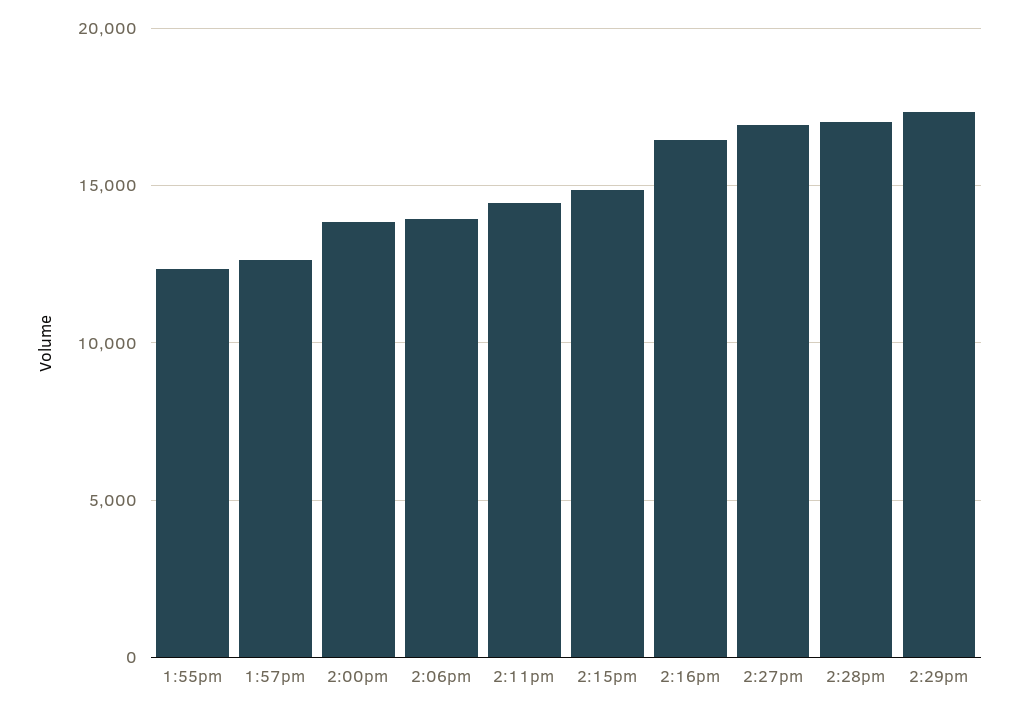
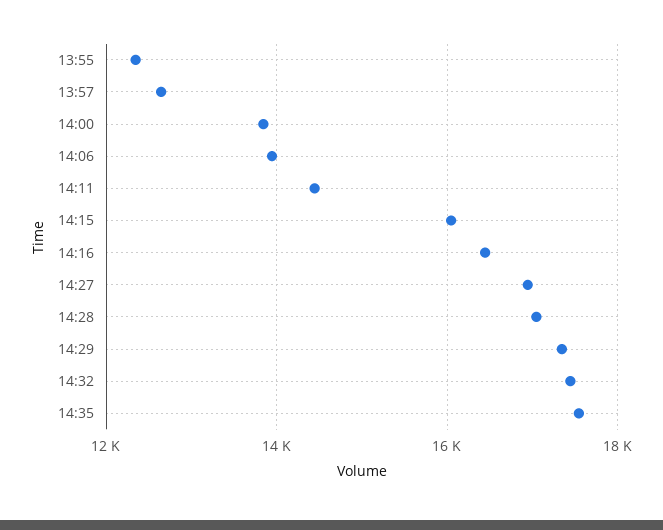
2:15pm: 15000 -> 16000
14:32: none -> 17400
14:35: none -> 17600

